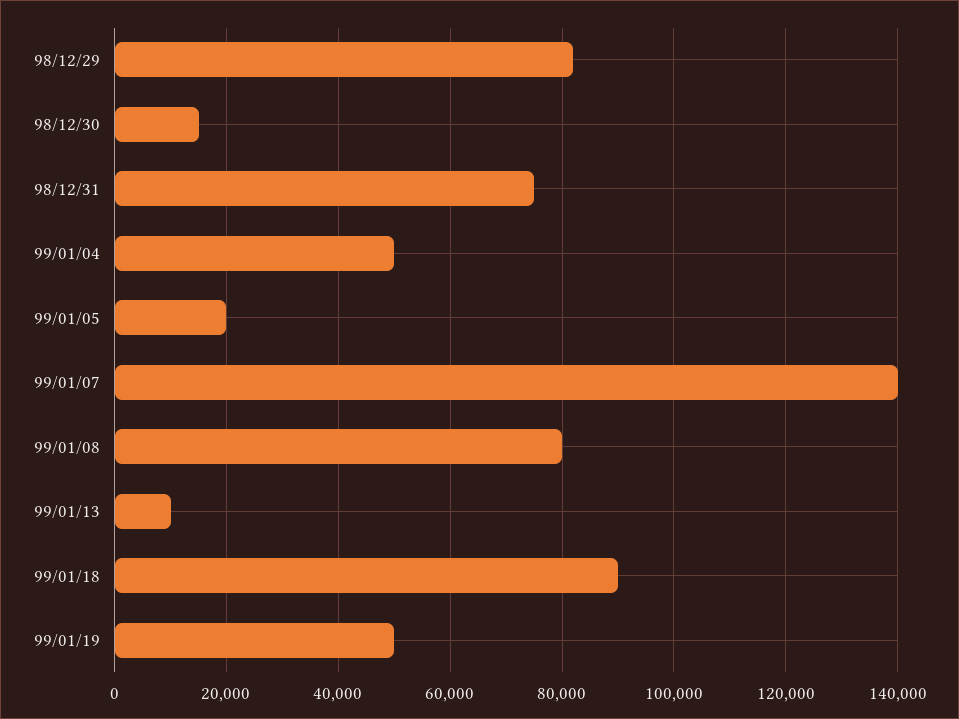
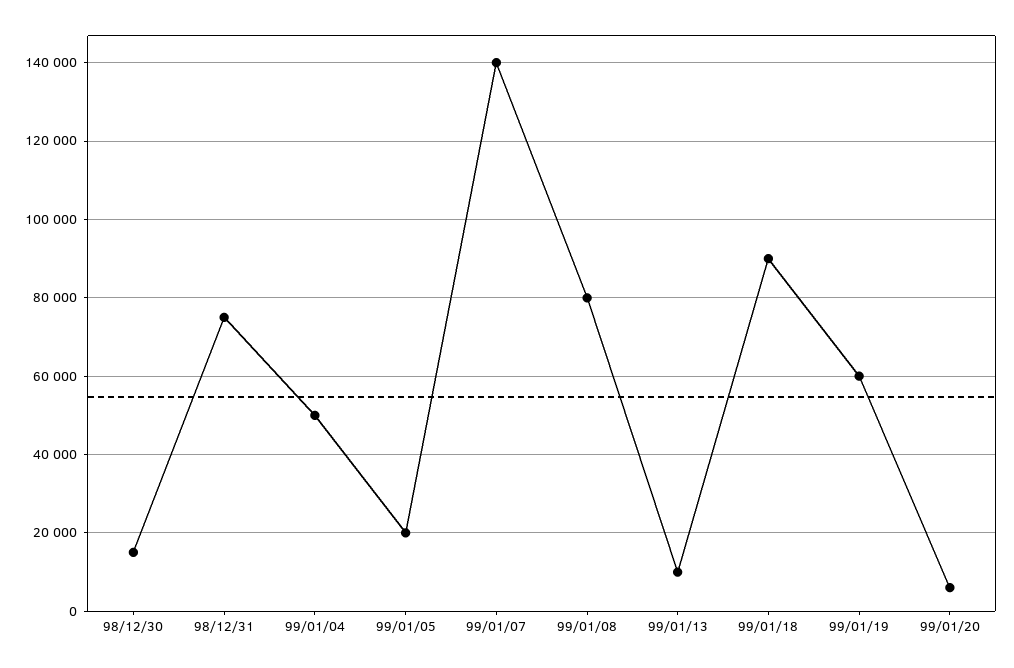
98/12/29: 82000 -> none
99/01/19: 50000 -> 60000
99/01/20: none -> 6000

